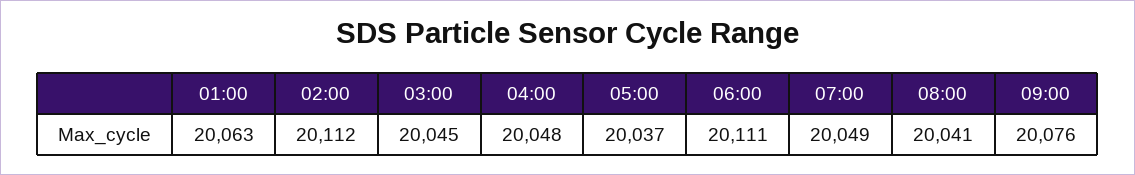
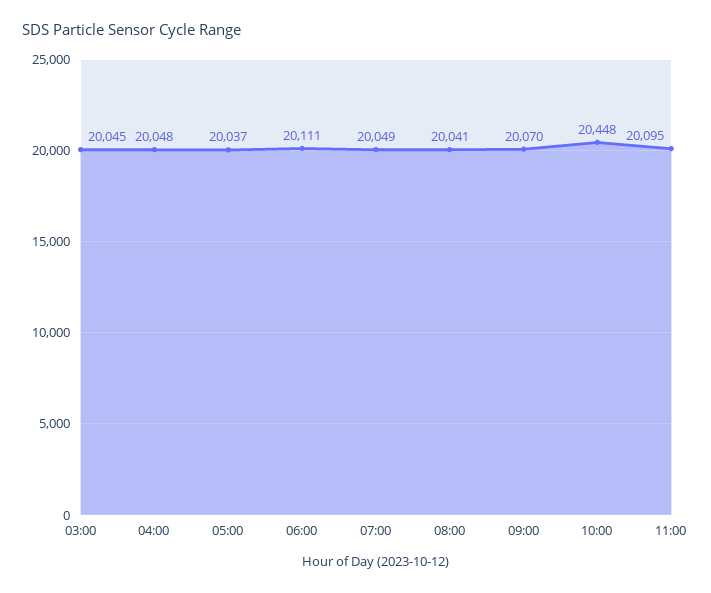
01:00: 20063 -> none
02:00: 20112 -> none
09:00: 20076 -> 20070
10:00: none -> 20448
11:00: none -> 20095

